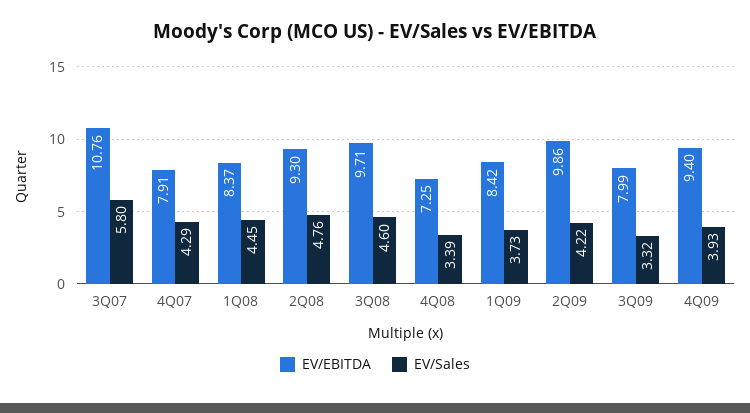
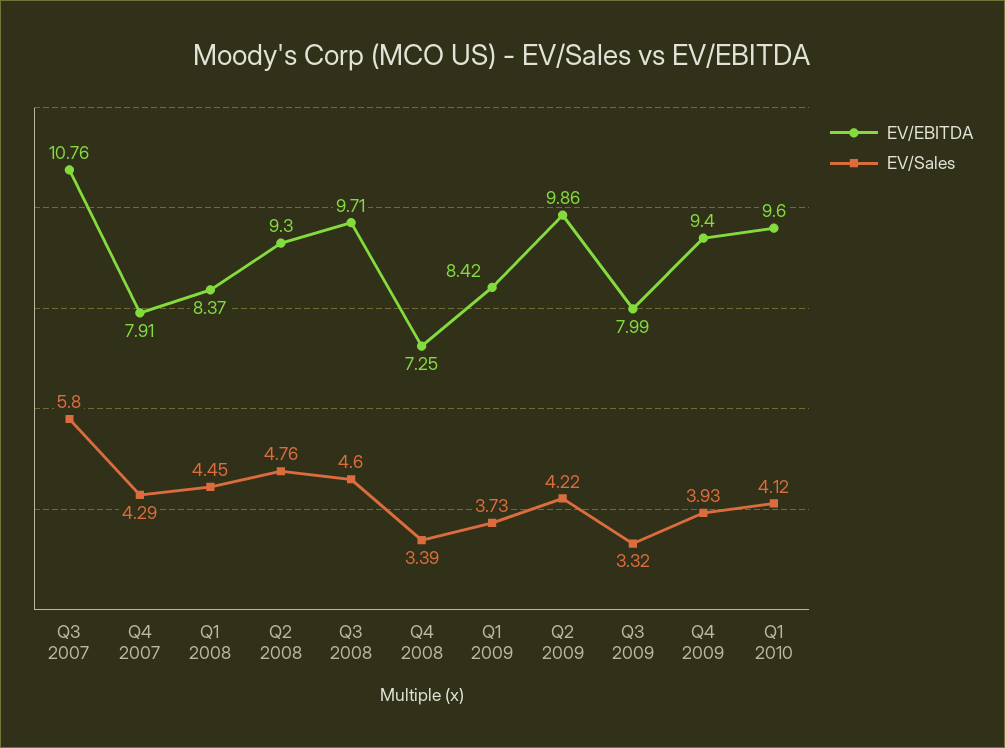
EV/EBITDA, Q1 2010: none -> 9.6
EV/Sales, Q1 2010: none -> 4.12

